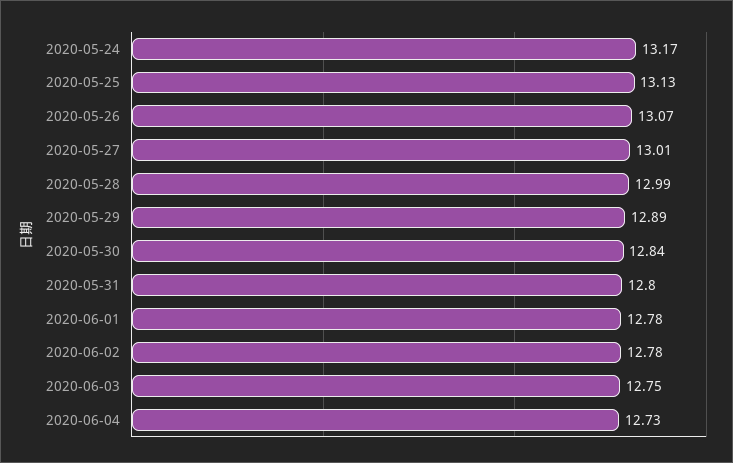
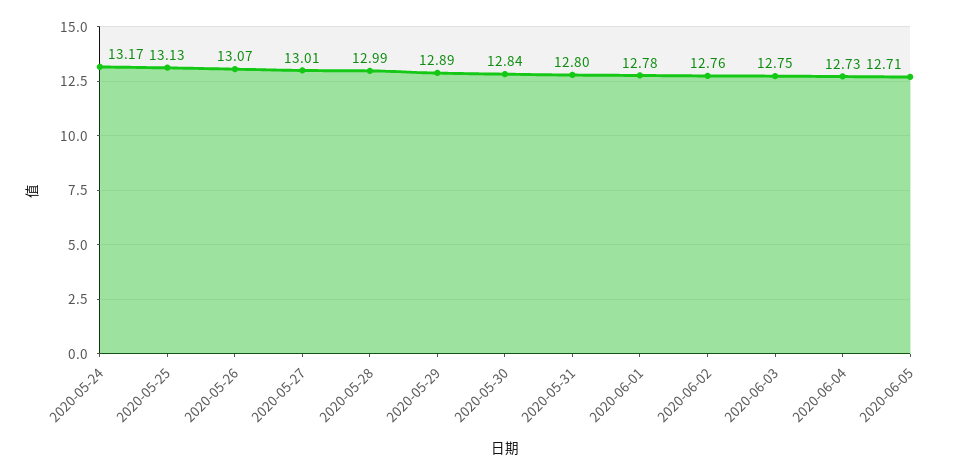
2020-06-02: 12.78 -> 12.76
2020-06-05: none -> 12.71

